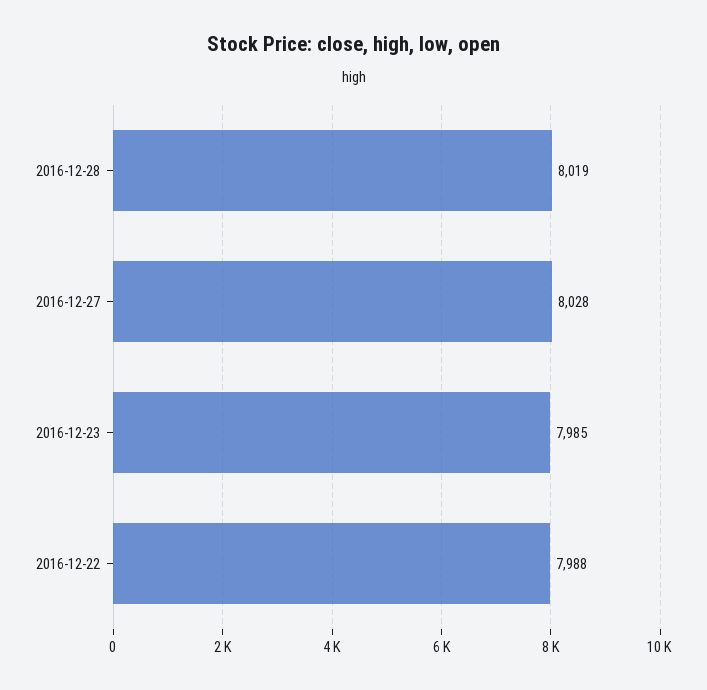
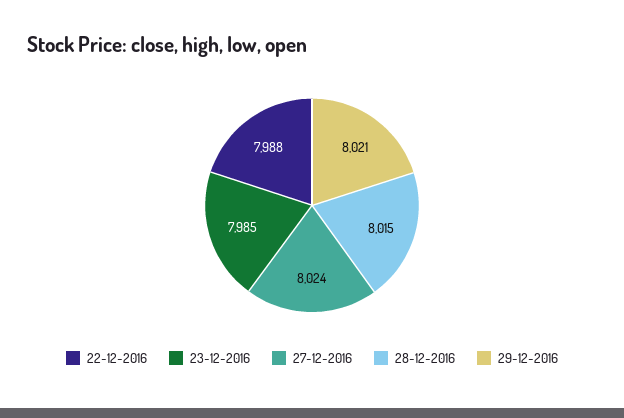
2016-12-28: 8019 -> 8015
2016-12-27: 8028 -> 8024
29-12-2016: none -> 8021

